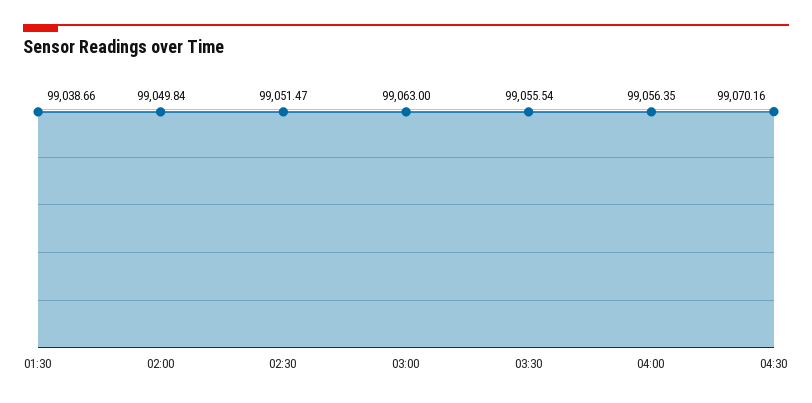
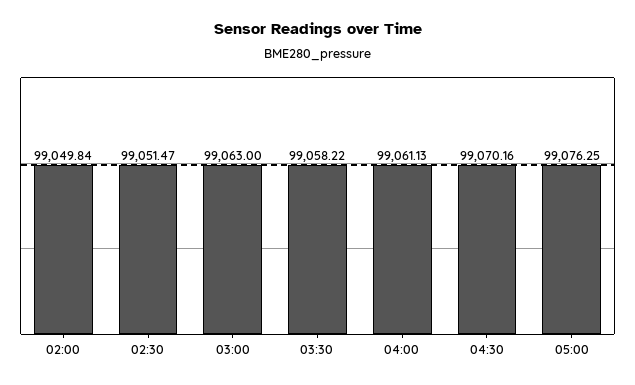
01:30: 99038.66 -> none
03:30: 99055.54 -> 99058.22
04:00: 99056.35 -> 99061.13
05:00: none -> 99076.25

